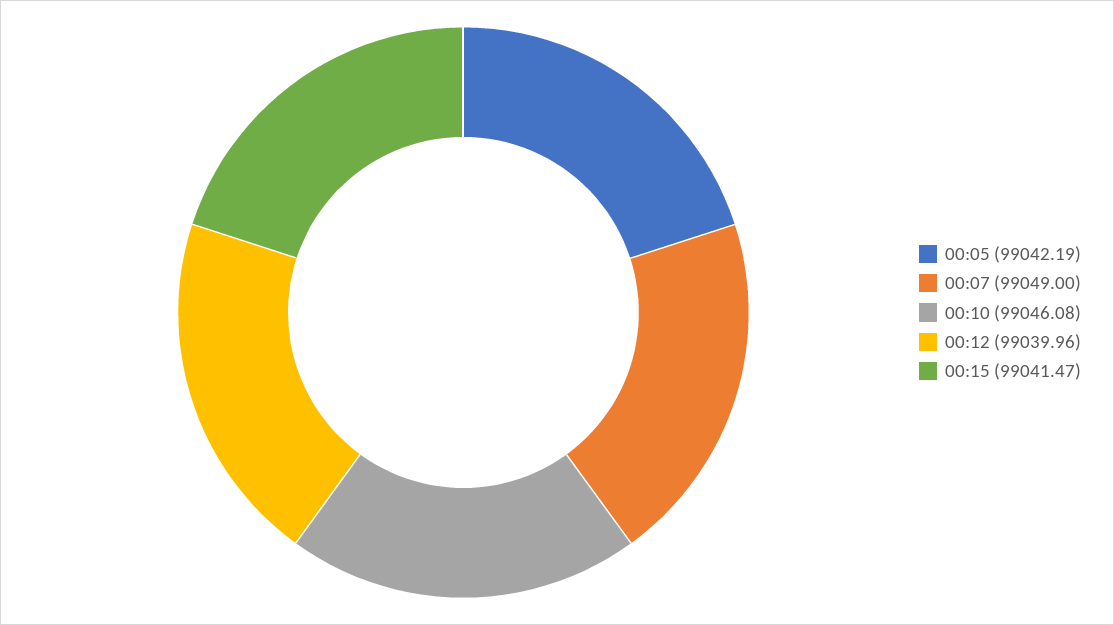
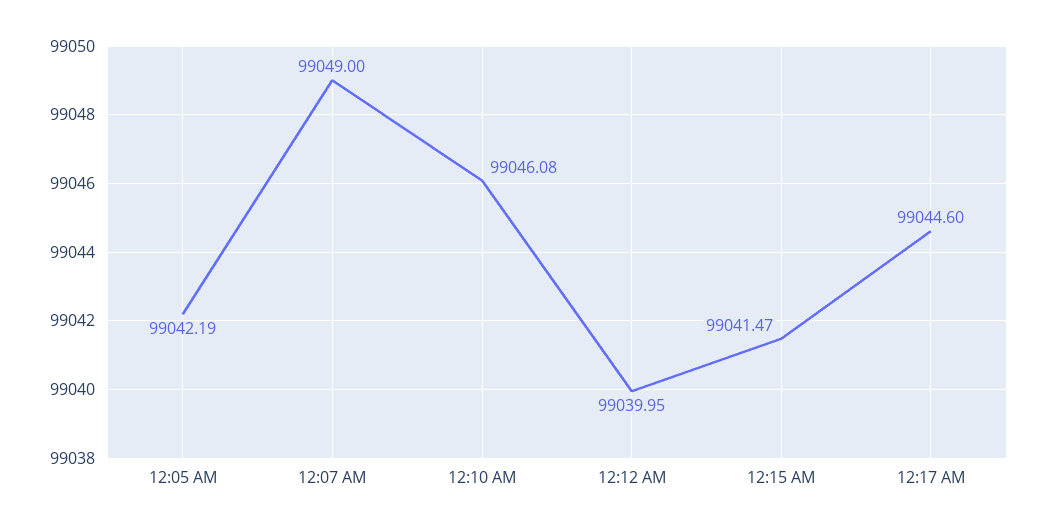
00:12: 99039.96 -> 99039.95
12:17 AM: none -> 99044.6

